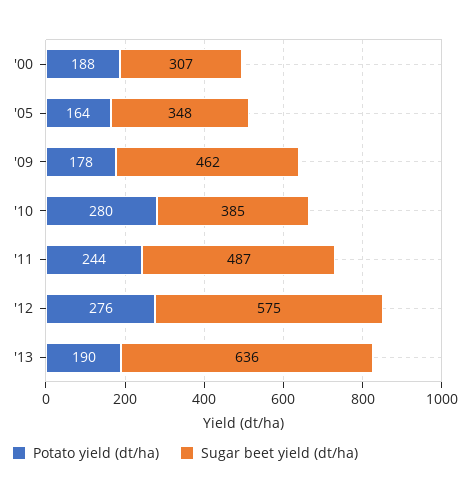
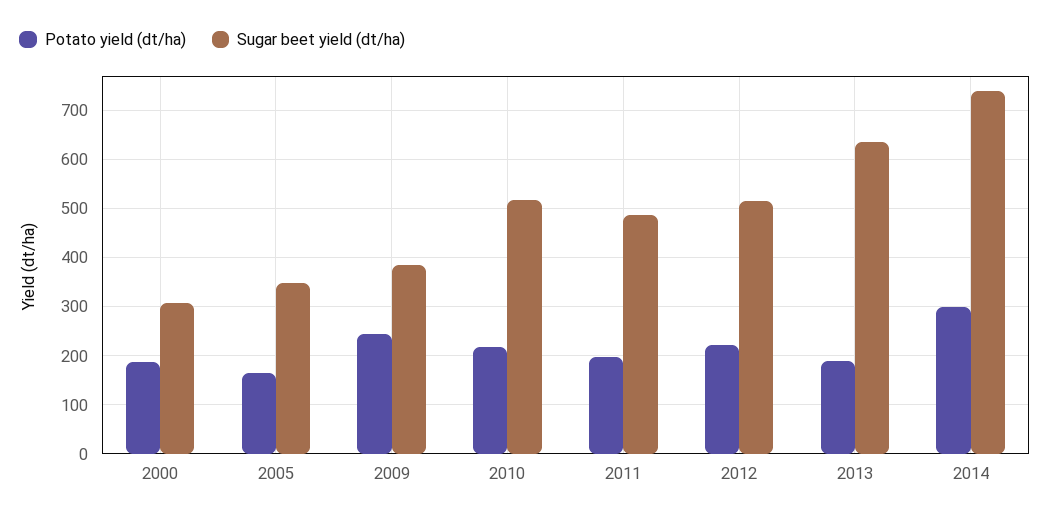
Potato yield (dt/ha), '09: 178 -> 240
Sugar beet yield (dt/ha), '09: 462 -> 380
Potato yield (dt/ha), '10: 280 -> 220
Sugar beet yield (dt/ha), '10: 385 -> 520
Potato yield (dt/ha), '11: 244 -> 200
Potato yield (dt/ha), '12: 276 -> 220
Sugar beet yield (dt/ha), '12: 575 -> 520
Potato yield (dt/ha), 2014: none -> 300
Sugar beet yield (dt/ha), 2014: none -> 740

